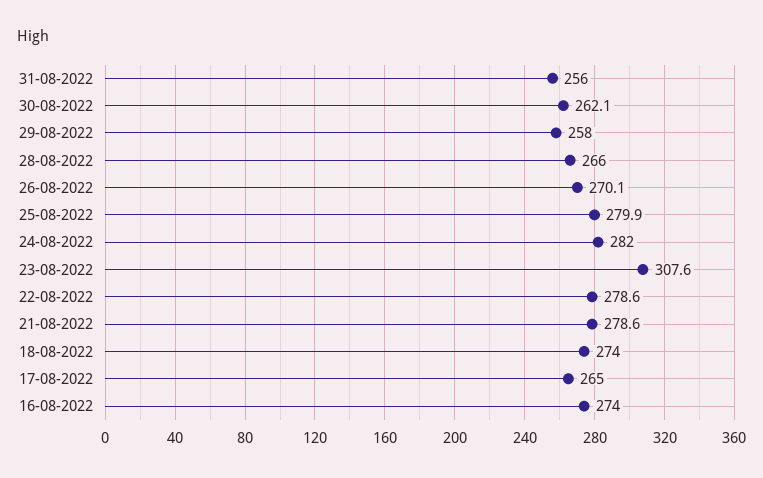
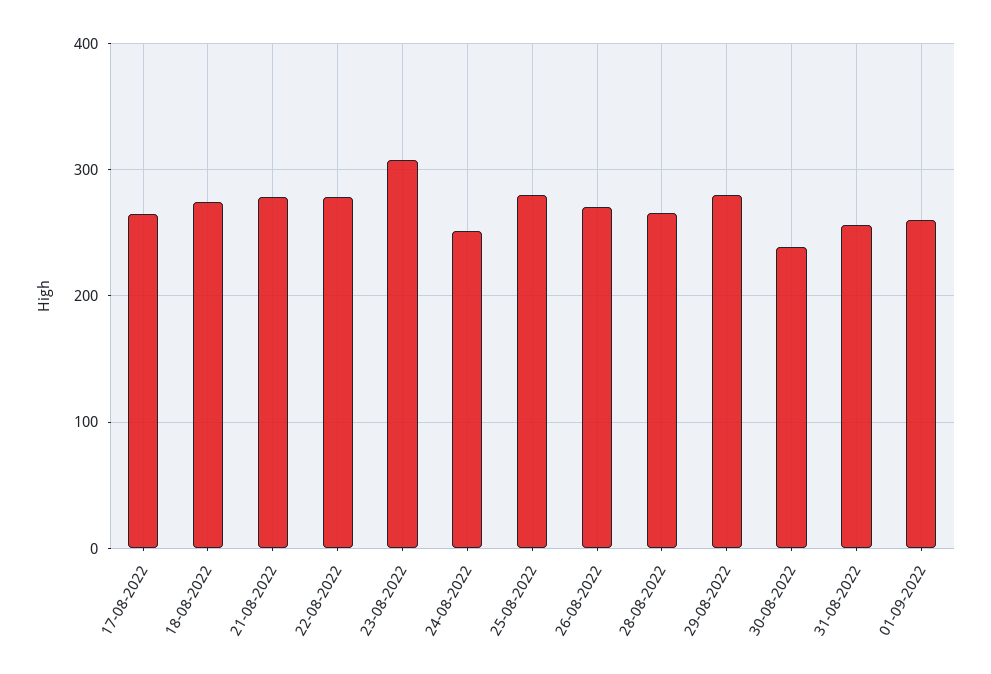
30-08-2022: 262.1 -> 240
29-08-2022: 258 -> 280
24-08-2022: 282 -> 250
16-08-2022: 274 -> none
01-09-2022: none -> 260

